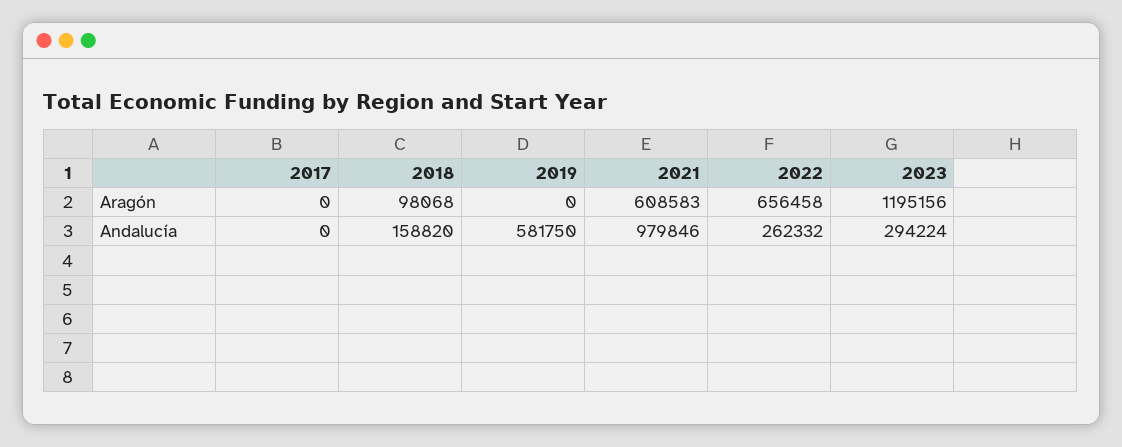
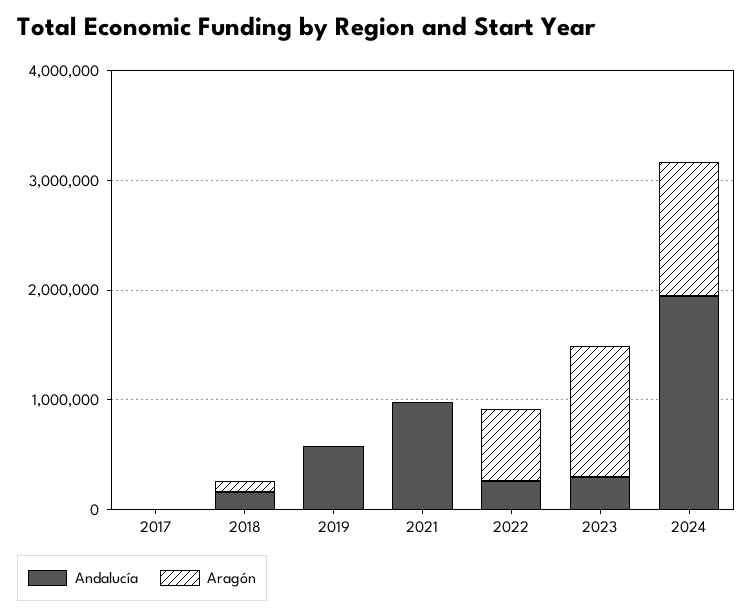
Aragón, 2021: 608583 -> 0
Andalucía, 2024: none -> 2000000
Aragón, 2024: none -> 1200000

